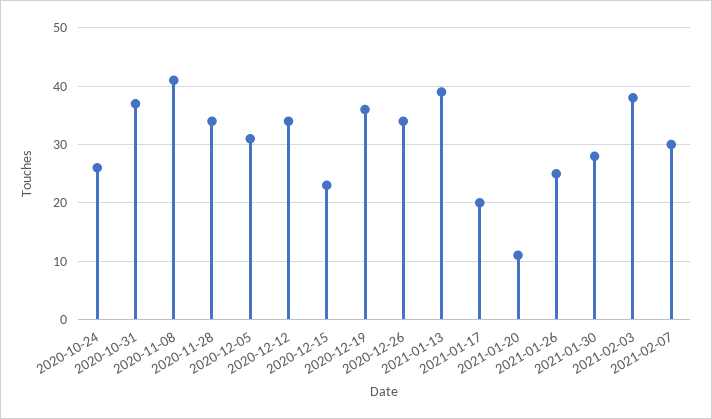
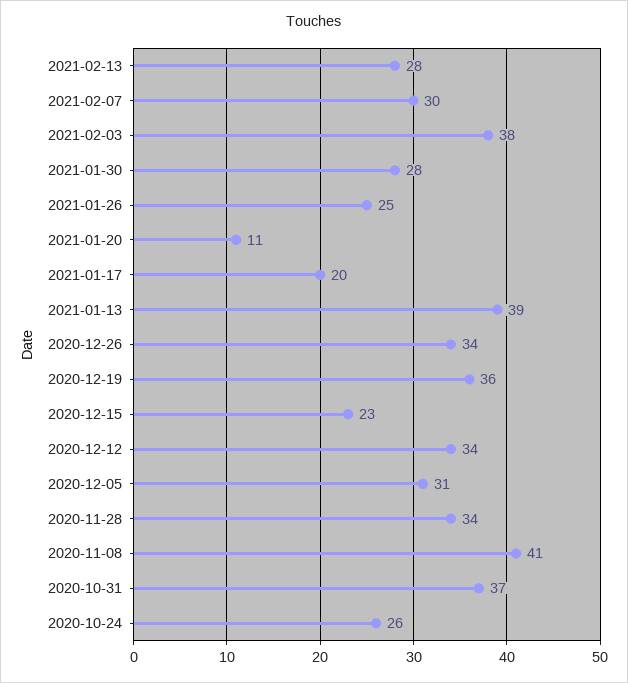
2021-02-13: none -> 28

